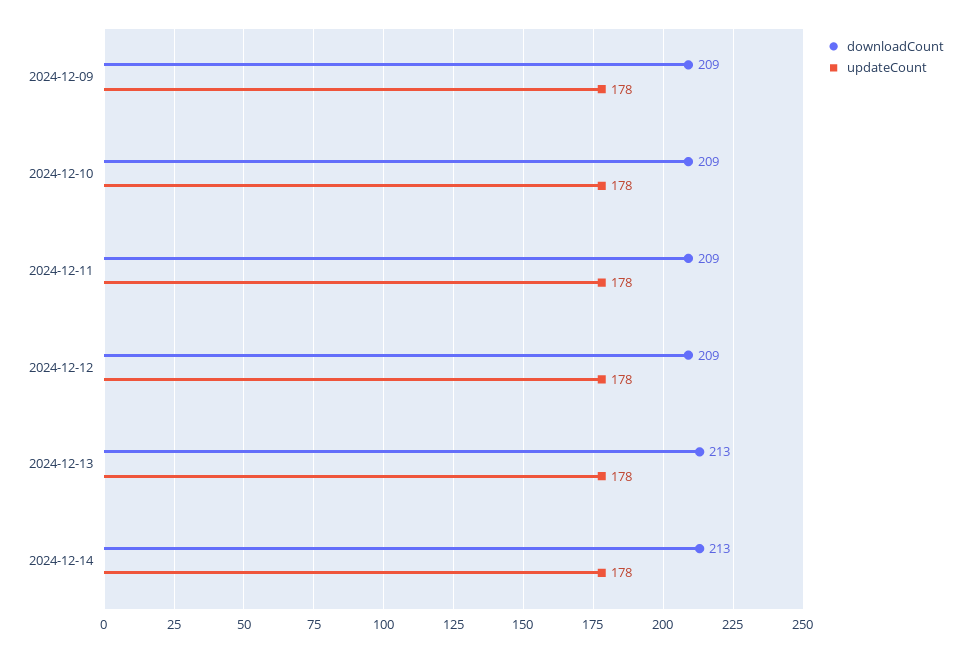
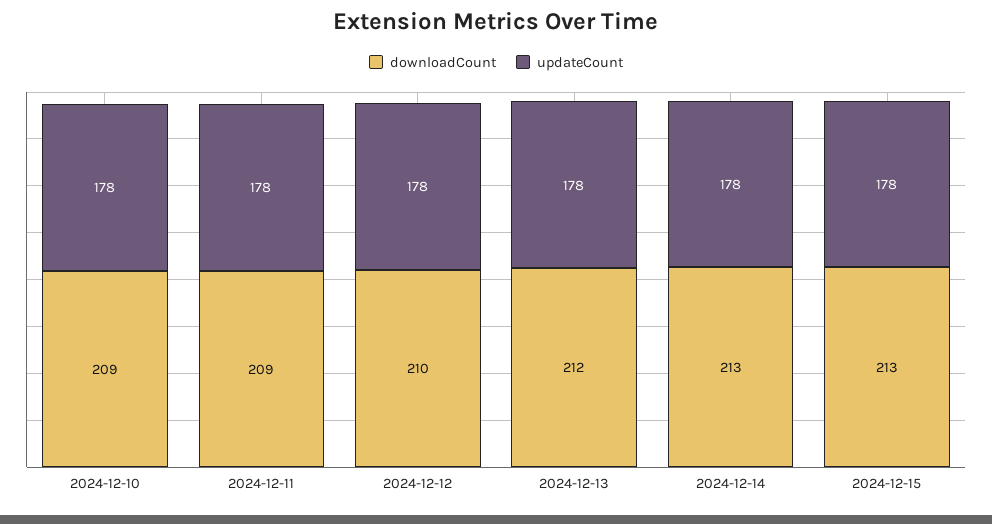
downloadCount, 2024-12-09: 209 -> none
updateCount, 2024-12-09: 178 -> none
downloadCount, 2024-12-12: 209 -> 210
downloadCount, 2024-12-13: 213 -> 212
downloadCount, 2024-12-15: none -> 213
updateCount, 2024-12-15: none -> 178

